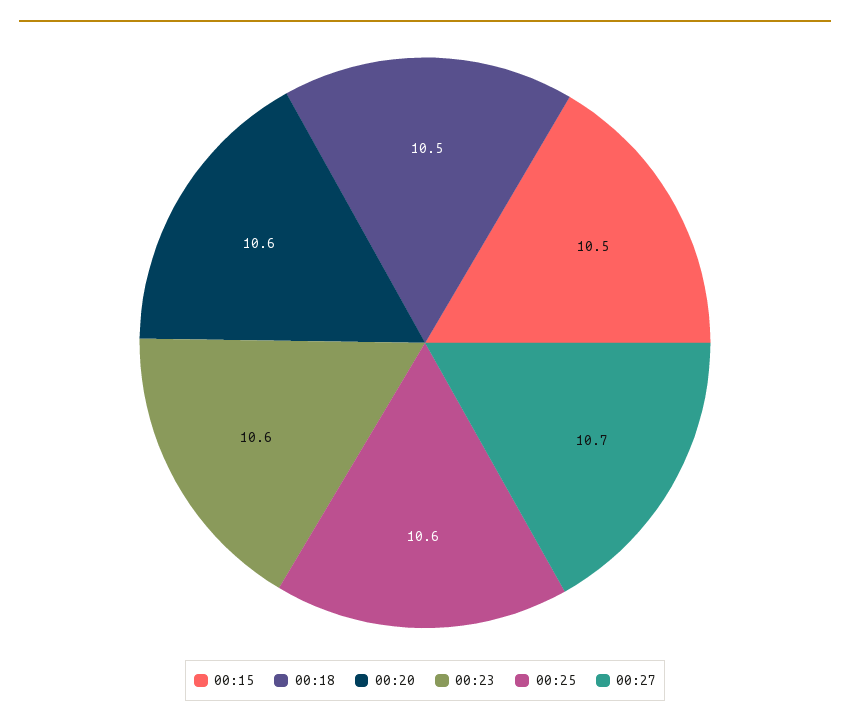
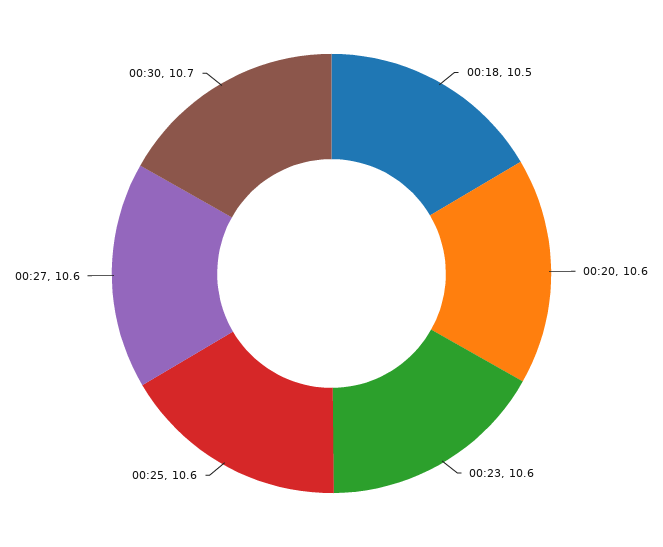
00:15: 10.5 -> none
00:27: 10.7 -> 10.6
00:30: none -> 10.7

